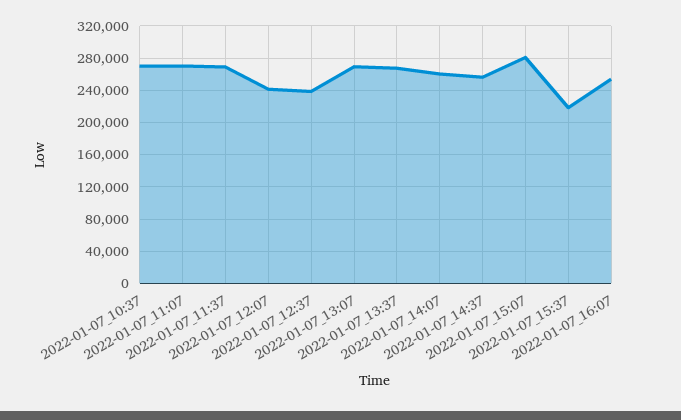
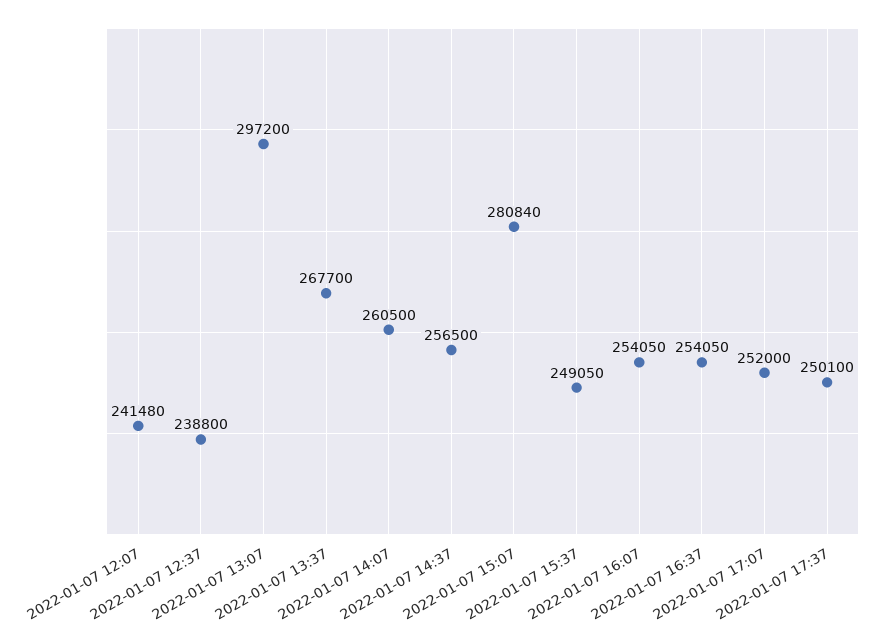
2022-01-07_10:37: 270000 -> none
2022-01-07_11:07: 270000 -> none
2022-01-07_11:37: 270000 -> none
2022-01-07_13:07: 270000 -> 297200
2022-01-07_15:37: 220000 -> 249050
2022-01-07 16:37: none -> 254050
2022-01-07 17:07: none -> 252000
2022-01-07 17:37: none -> 250100

